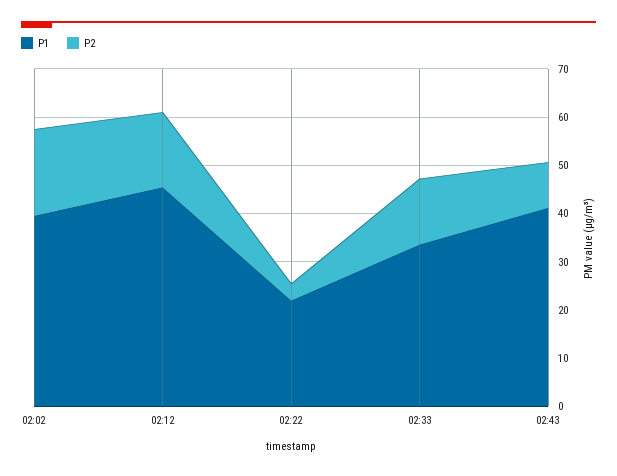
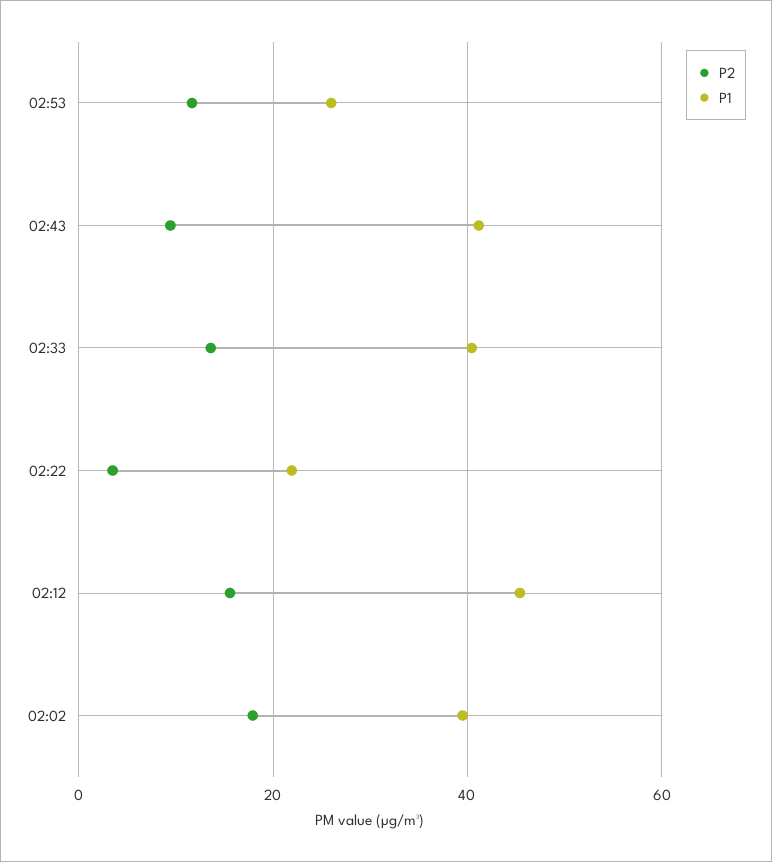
P1, 02:33: 34 -> 40
P2, 02:53: none -> 12
P1, 02:53: none -> 26

